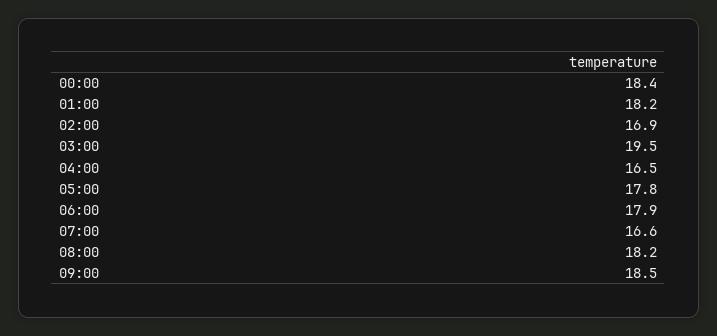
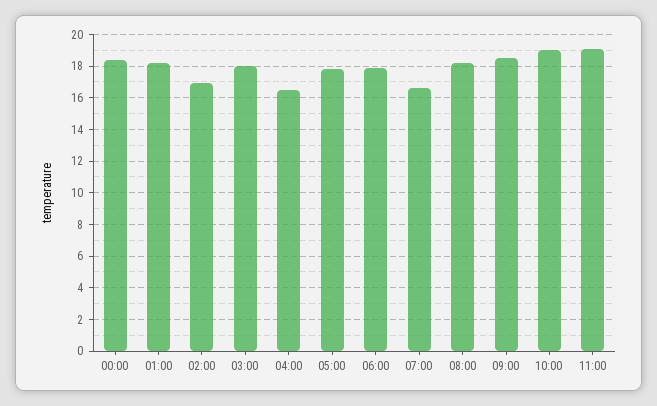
03:00: 19.5 -> 18
10:00: none -> 19
11:00: none -> 19

